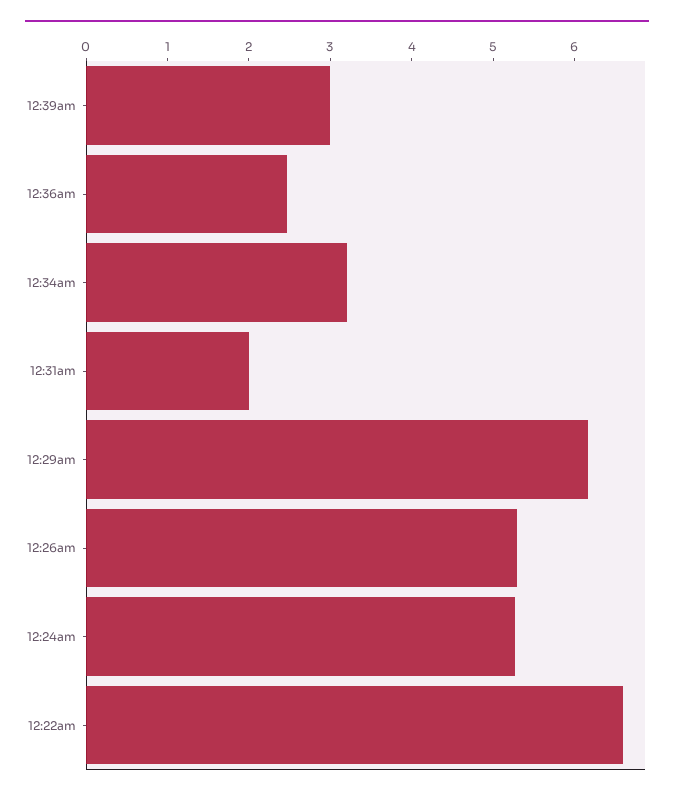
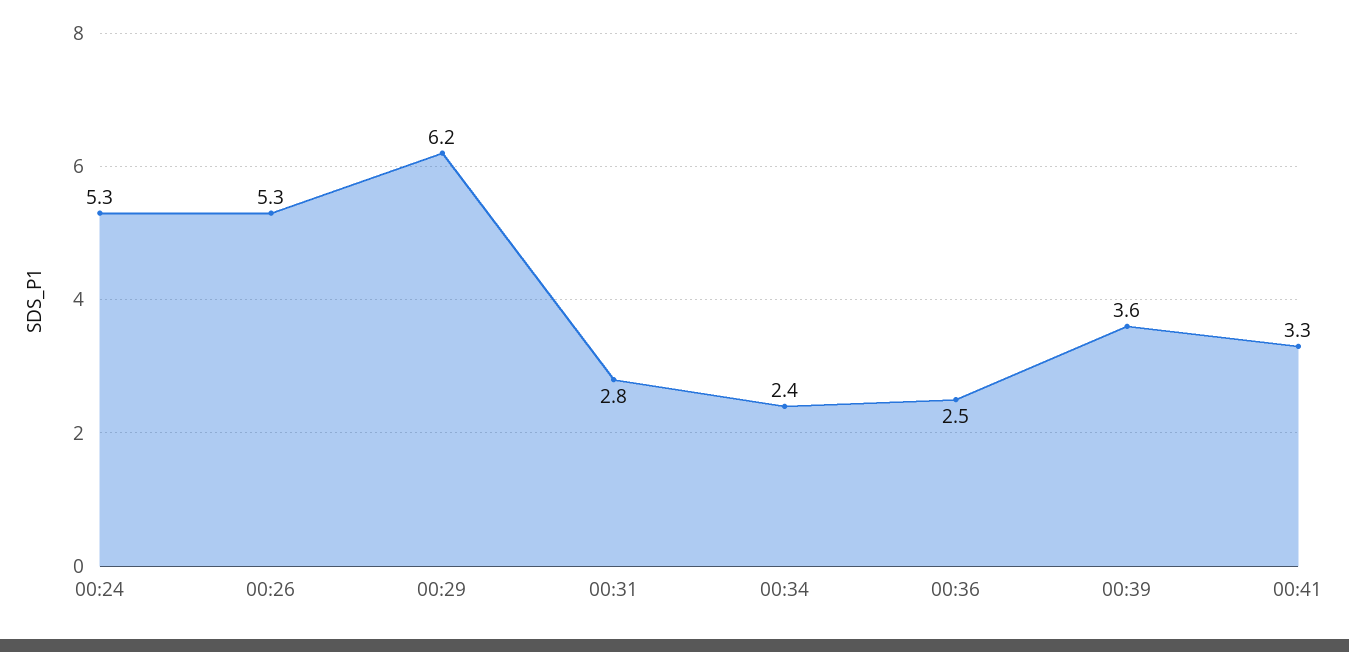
12:39am: 3 -> 3.6
12:34am: 3.2 -> 2.4
12:31am: 2 -> 2.8
12:22am: 6.6 -> none
00:41: none -> 3.3

